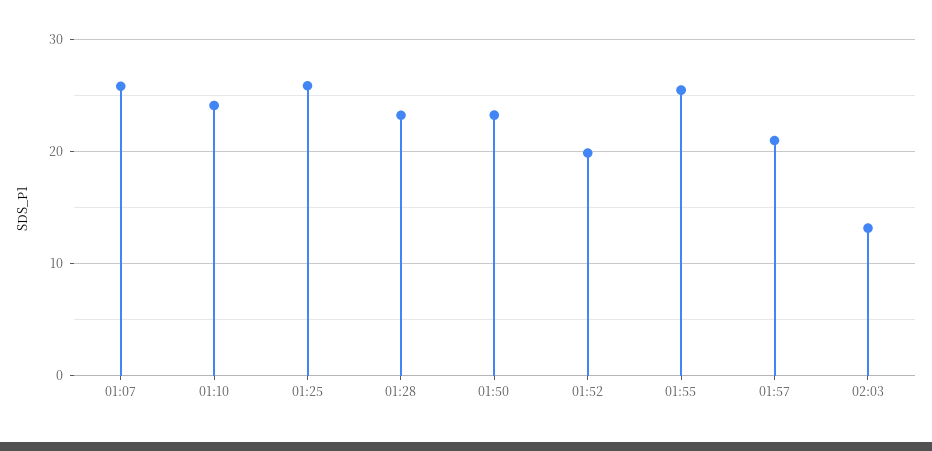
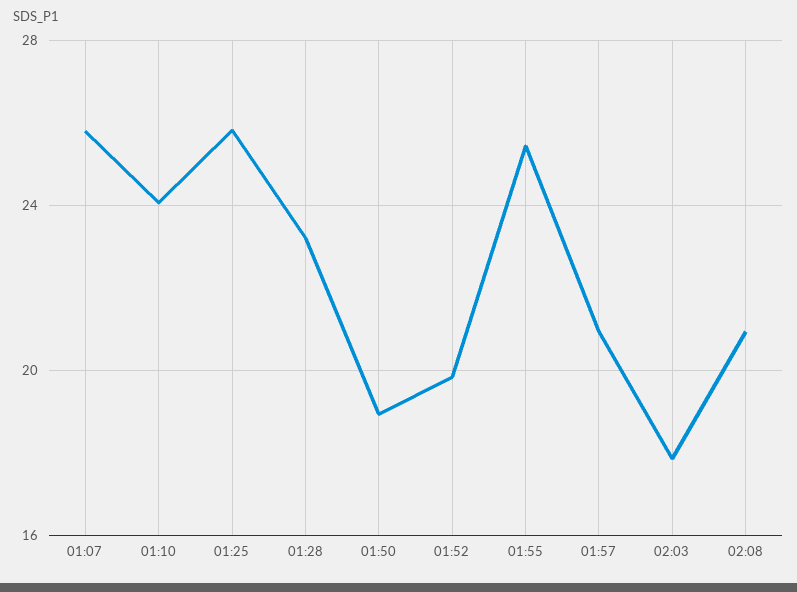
01:50: 23 -> 19
02:03: 13 -> 18
02:08: none -> 21

